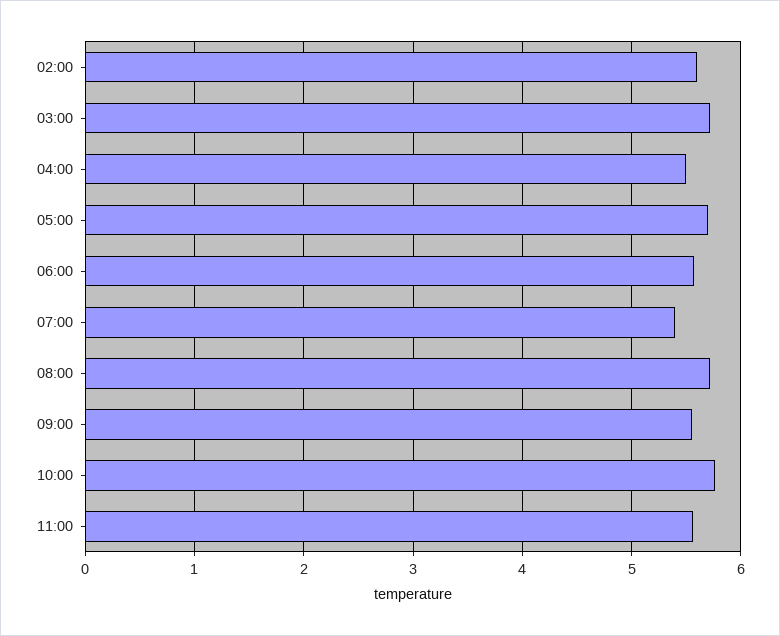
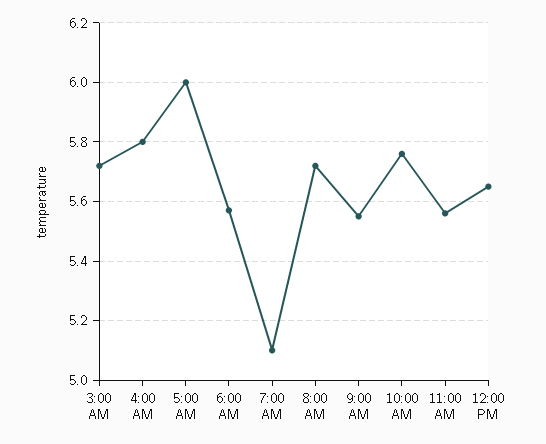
02:00: 5.6 -> none
04:00: 5.5 -> 5.8
05:00: 5.7 -> 6
07:00: 5.4 -> 5.1
12:00 PM: none -> 5.65

